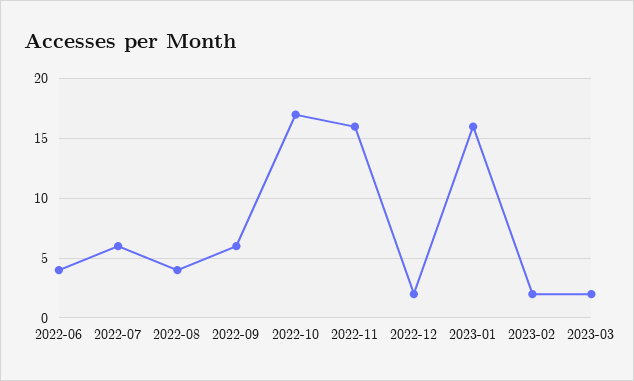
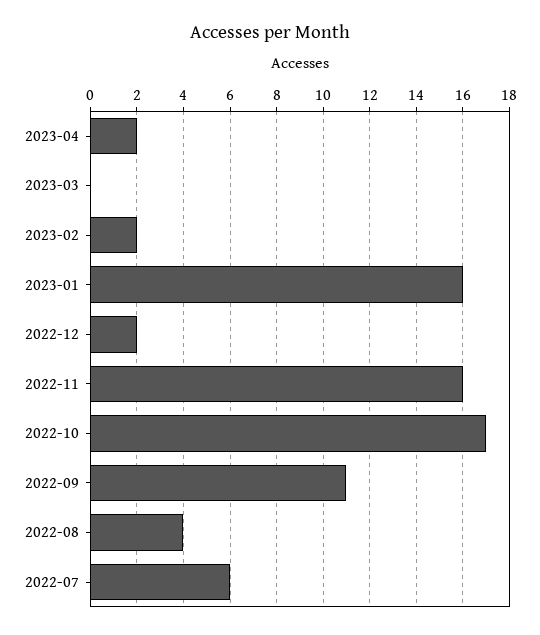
2022-06: 4 -> none
2022-09: 6 -> 11
2023-03: 2 -> 0
2023-04: none -> 2

